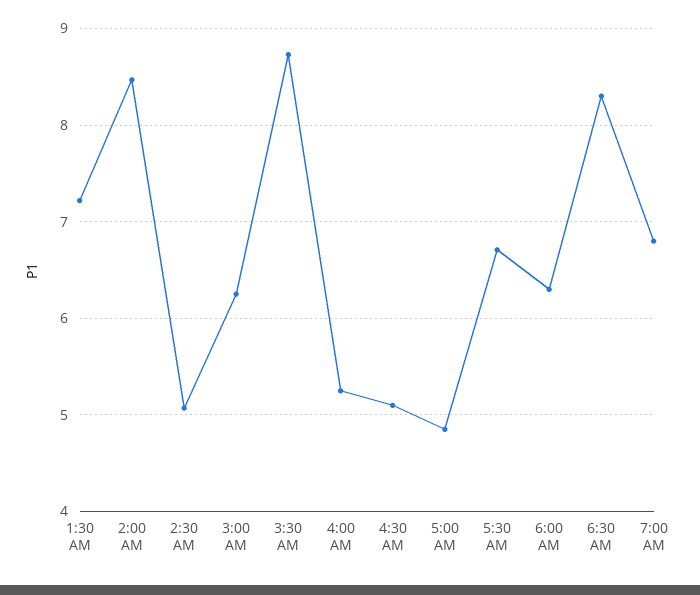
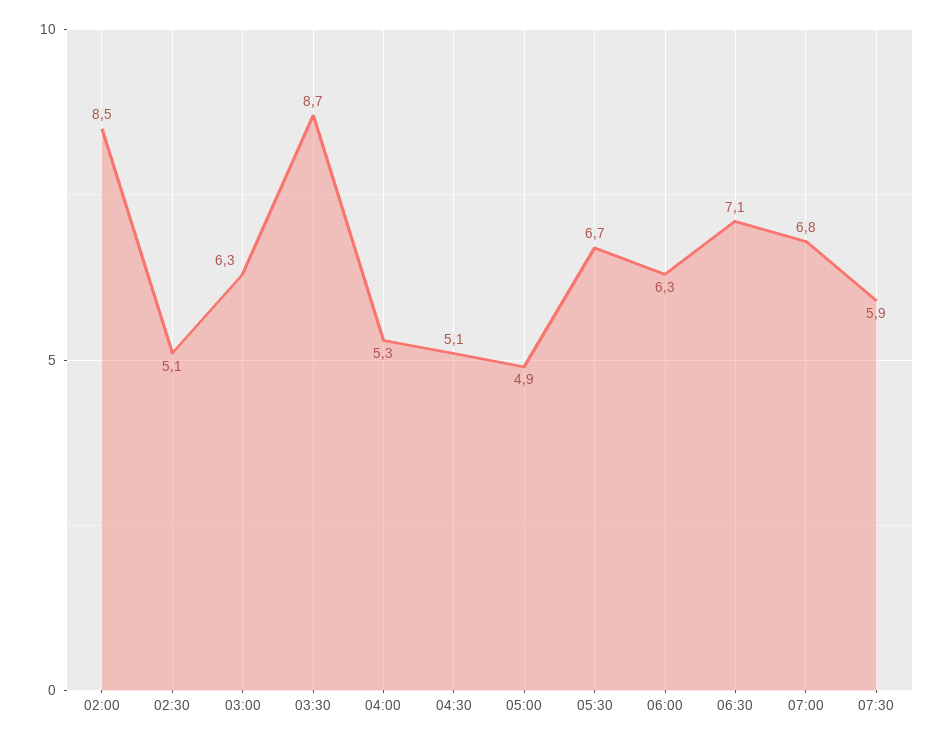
1:30 AM: 7.2 -> none
6:30 AM: 8.3 -> 7.1
07:30: none -> 5.9

